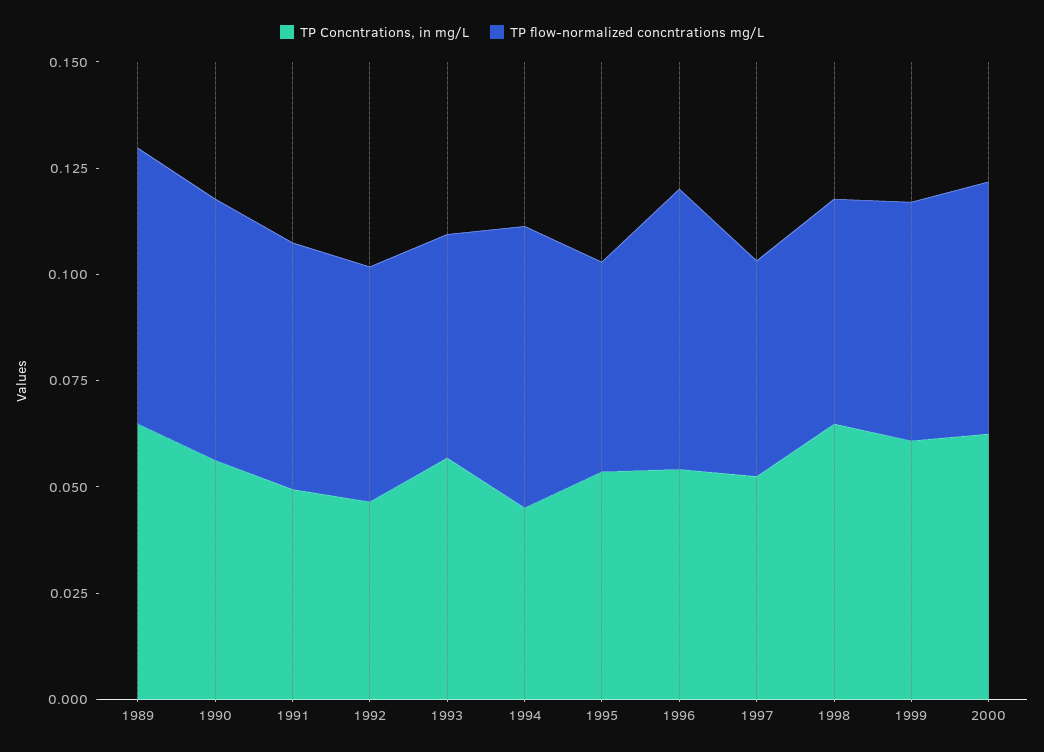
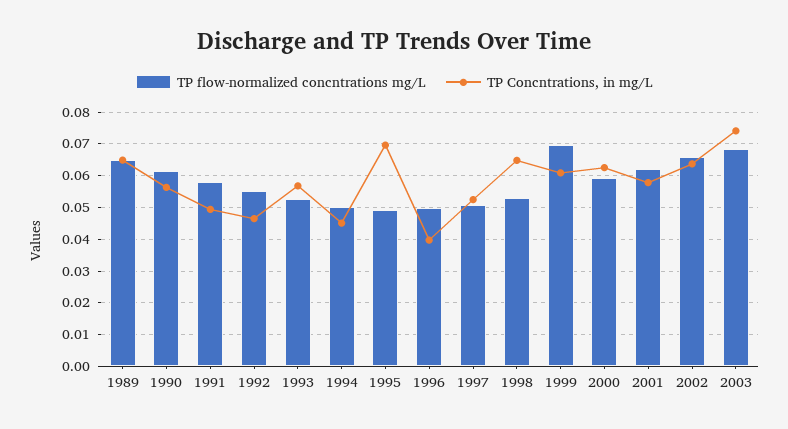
TP flow-normalized concntrations mg/L, 1994: 0.065 -> 0.05
TP Concntrations, in mg/L, 1995: 0.055 -> 0.07
TP Concntrations, in mg/L, 1996: 0.055 -> 0.04
TP flow-normalized concntrations mg/L, 1996: 0.065 -> 0.05
TP flow-normalized concntrations mg/L, 1999: 0.055 -> 0.07
TP flow-normalized concntrations mg/L, 2001: none -> 0.062
TP Concntrations, in mg/L, 2001: none -> 0.058
TP flow-normalized concntrations mg/L, 2002: none -> 0.066
TP Concntrations, in mg/L, 2002: none -> 0.064
TP flow-normalized concntrations mg/L, 2003: none -> 0.068
TP Concntrations, in mg/L, 2003: none -> 0.074

